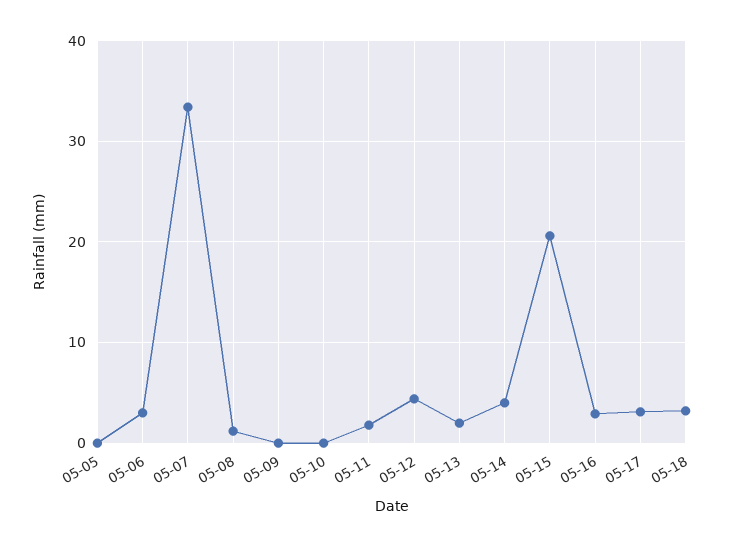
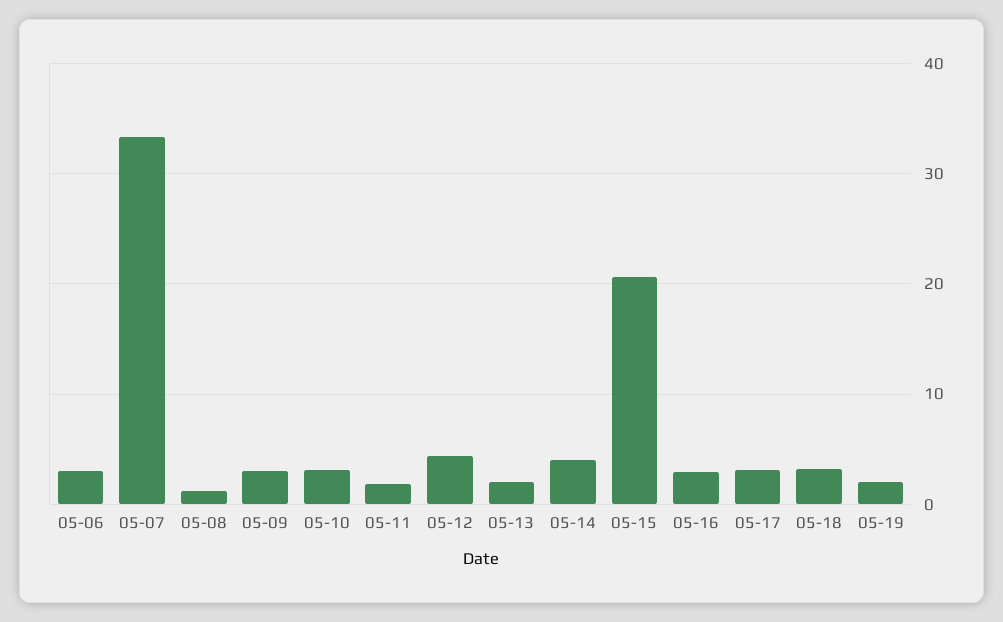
05-05: 0 -> none
05-09: 0 -> 3
05-10: 0 -> 3
05-19: none -> 2

